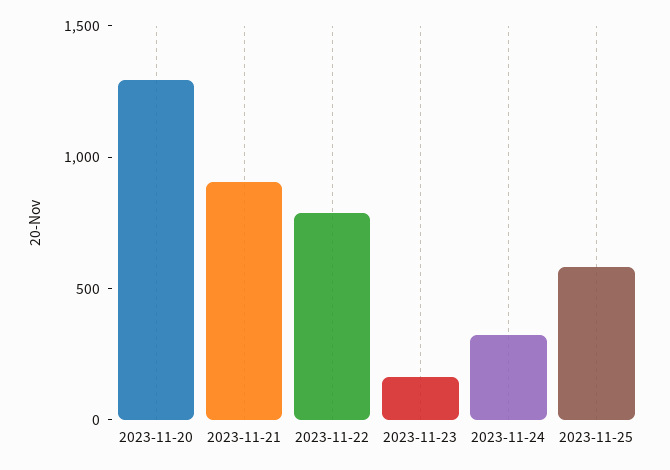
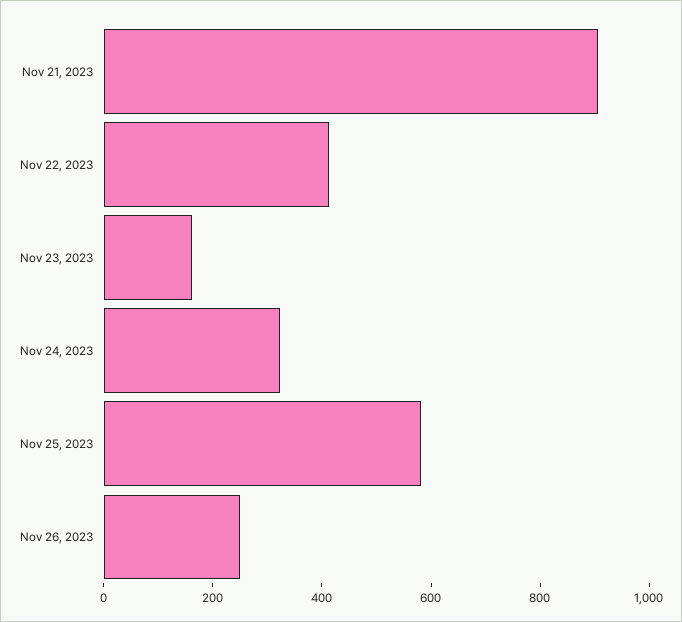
2023-11-20: 1300 -> none
2023-11-22: 800 -> 400
Nov 26, 2023: none -> 250

